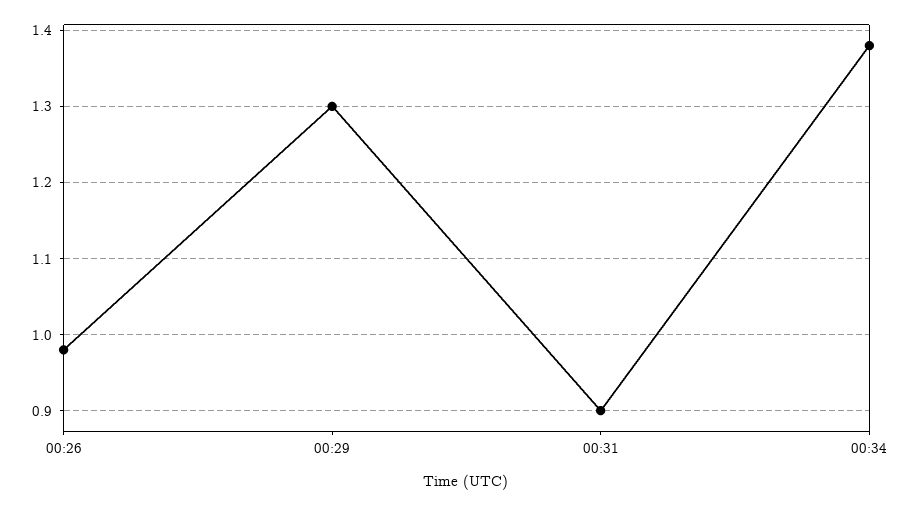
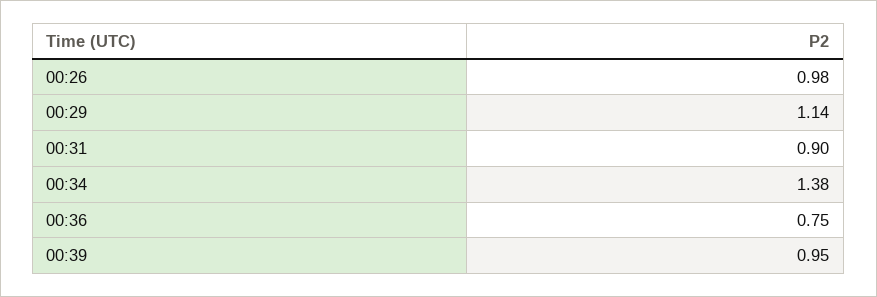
00:29: 1.3 -> 1.14
00:36: none -> 0.75
00:39: none -> 0.95

